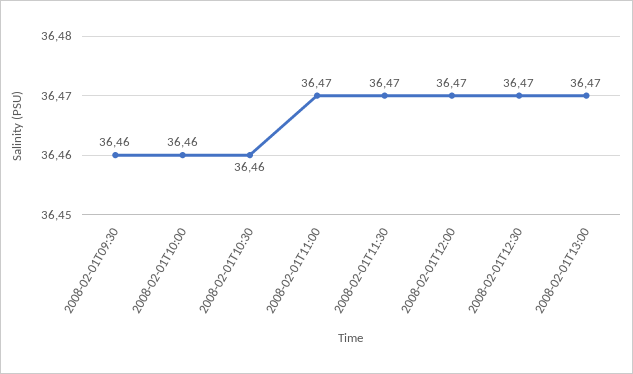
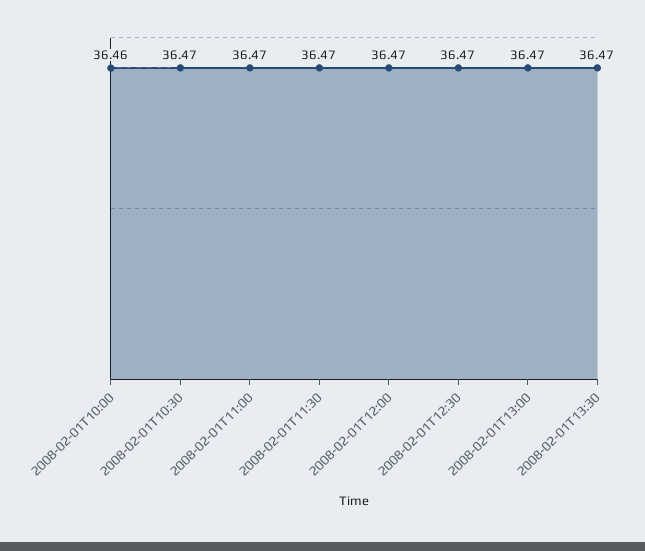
2008-02-01T09:30: 36.46 -> none
2008-02-01T10:30: 36.46 -> 36.47
2008-02-01T13:30: none -> 36.47

